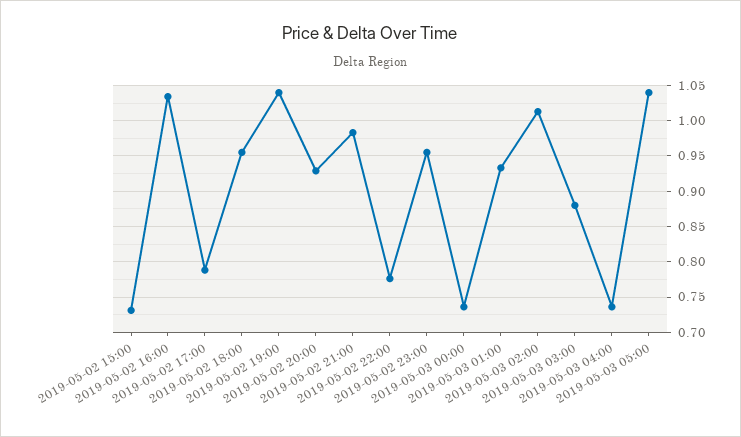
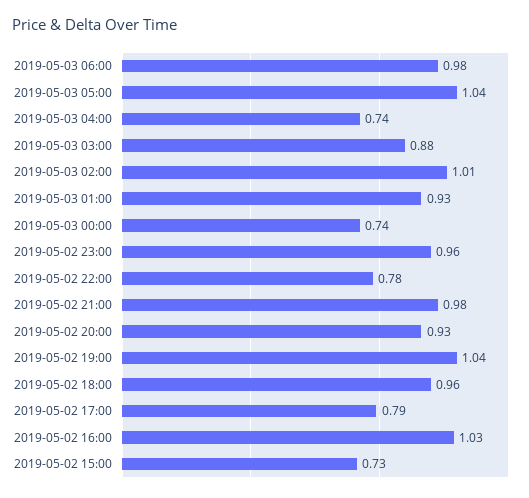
2019-05-03 06:00: none -> 0.98

